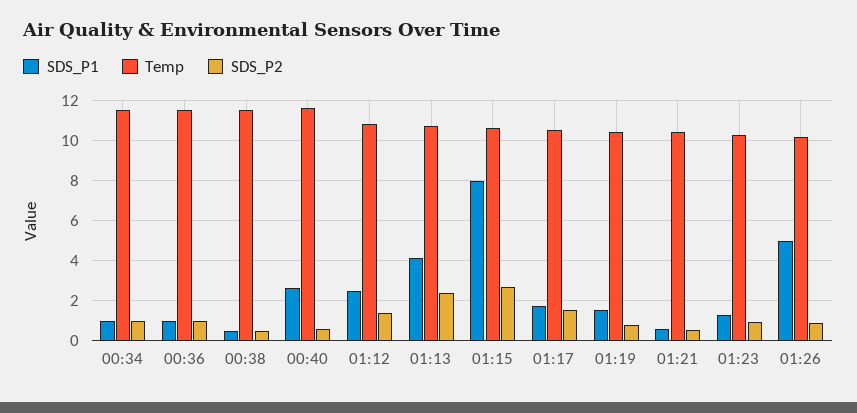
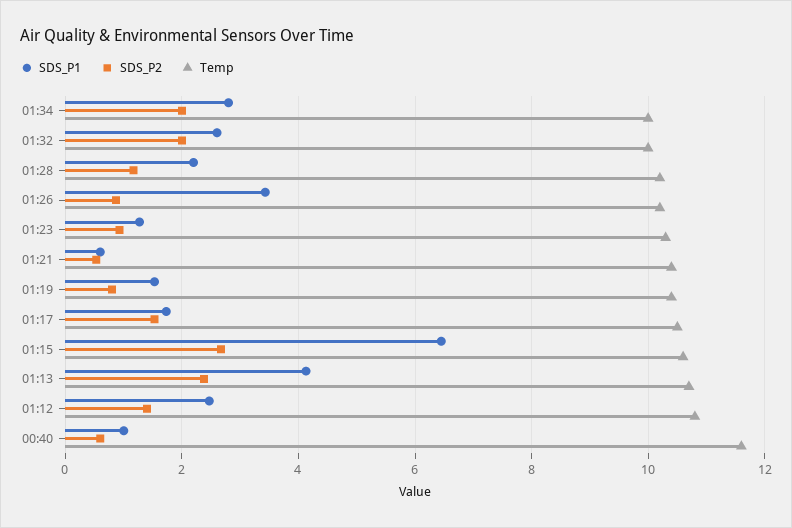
SDS_P1, 00:34: 1 -> none
Temp, 00:34: 11.5 -> none
SDS_P2, 00:34: 1 -> none
SDS_P1, 00:36: 1 -> none
Temp, 00:36: 11.5 -> none
SDS_P2, 00:36: 1 -> none
SDS_P1, 00:38: 0.5 -> none
Temp, 00:38: 11.5 -> none
SDS_P2, 00:38: 0.5 -> none
SDS_P1, 00:40: 2.5 -> 1
SDS_P1, 01:15: 8 -> 6.4
SDS_P1, 01:26: 5 -> 3.4
SDS_P1, 01:34: none -> 2.8
SDS_P2, 01:34: none -> 2
Temp, 01:34: none -> 10
SDS_P1, 01:32: none -> 2.6
SDS_P2, 01:32: none -> 2
Temp, 01:32: none -> 10
SDS_P1, 01:28: none -> 2.2
SDS_P2, 01:28: none -> 1.2
Temp, 01:28: none -> 10.2

